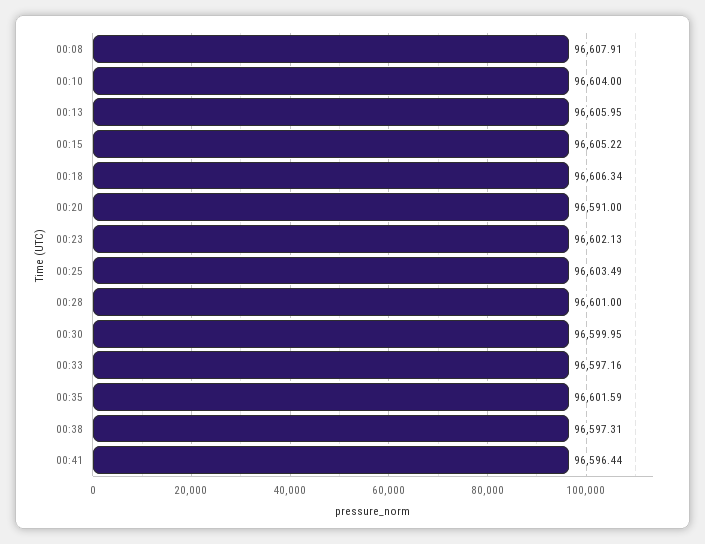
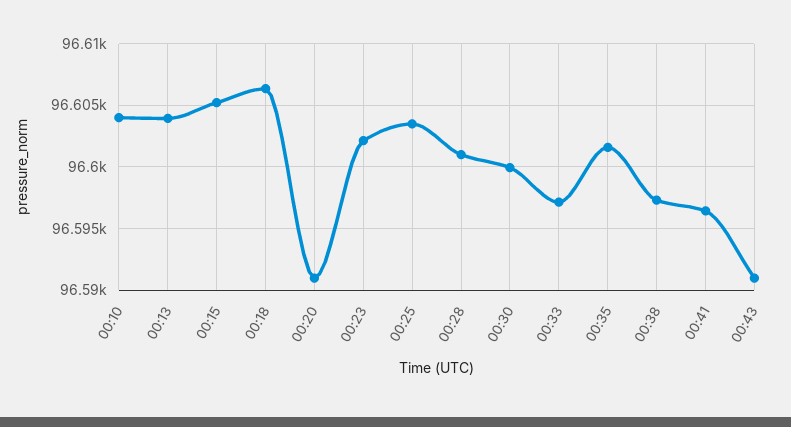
00:08: 96607.91 -> none
00:13: 96605.95 -> 96604
00:43: none -> 96591

